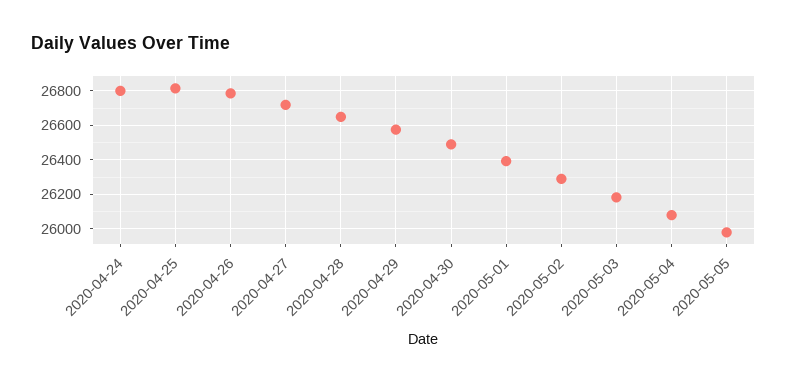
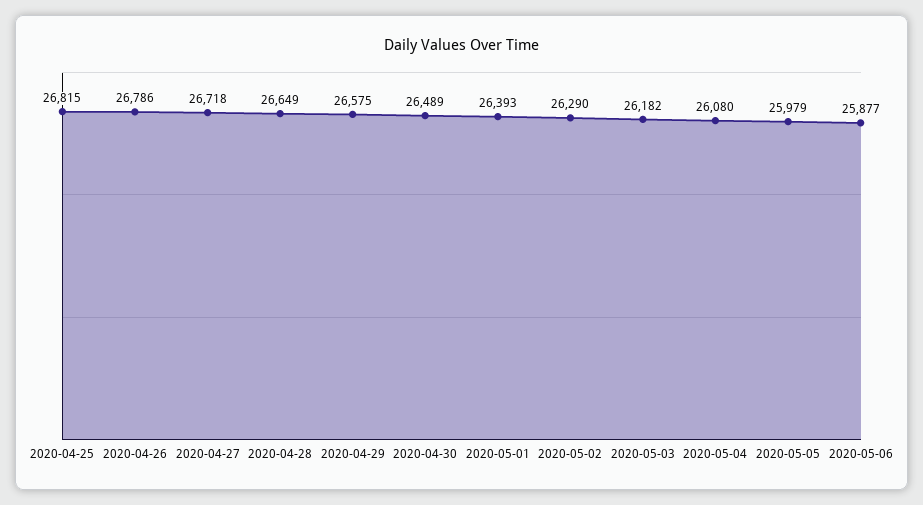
2020-04-24: 26800 -> none
2020-05-06: none -> 25877

